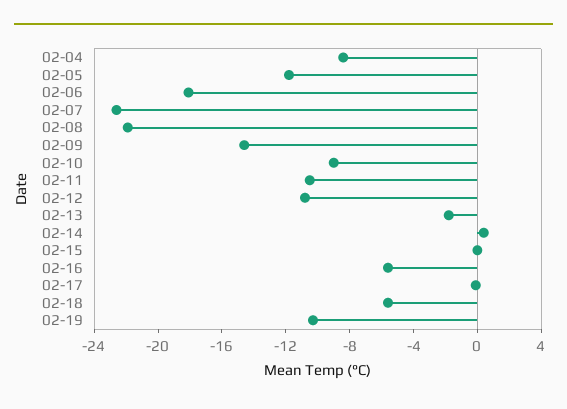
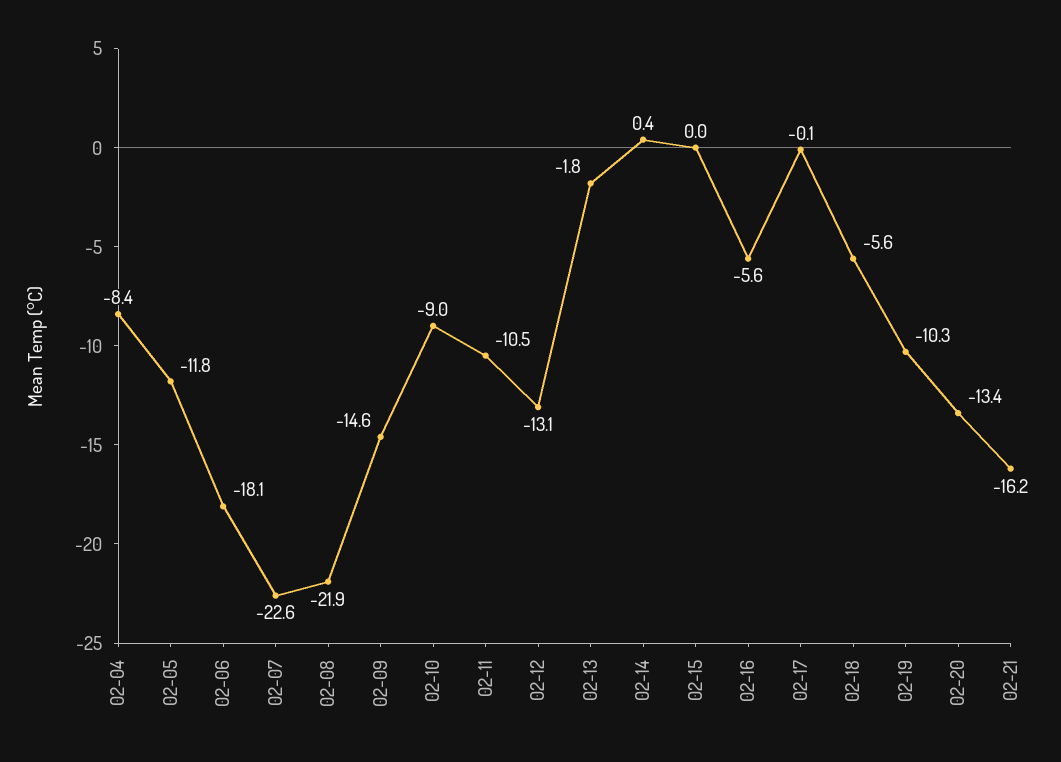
02-12: -11 -> -13.1
02-20: none -> -13.4
02-21: none -> -16.2

